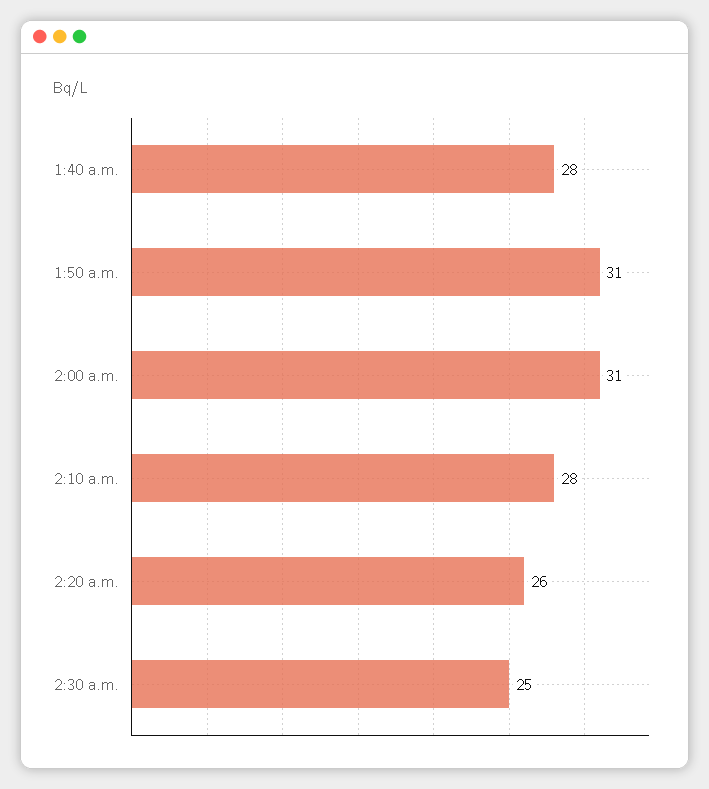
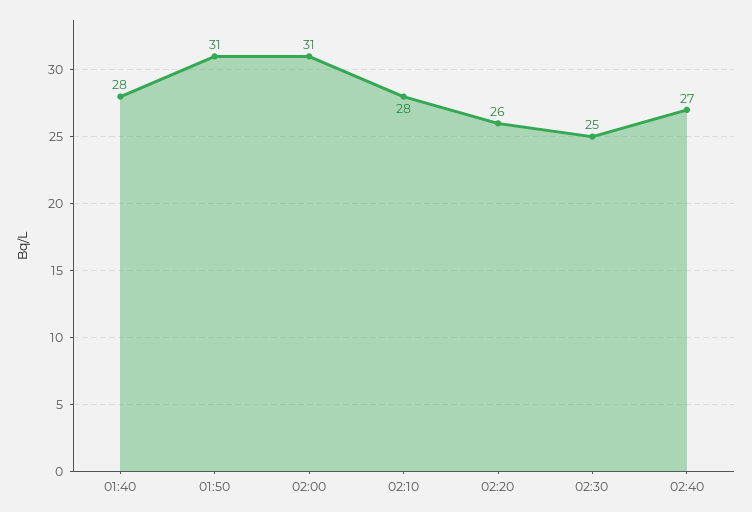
02:40: none -> 27

